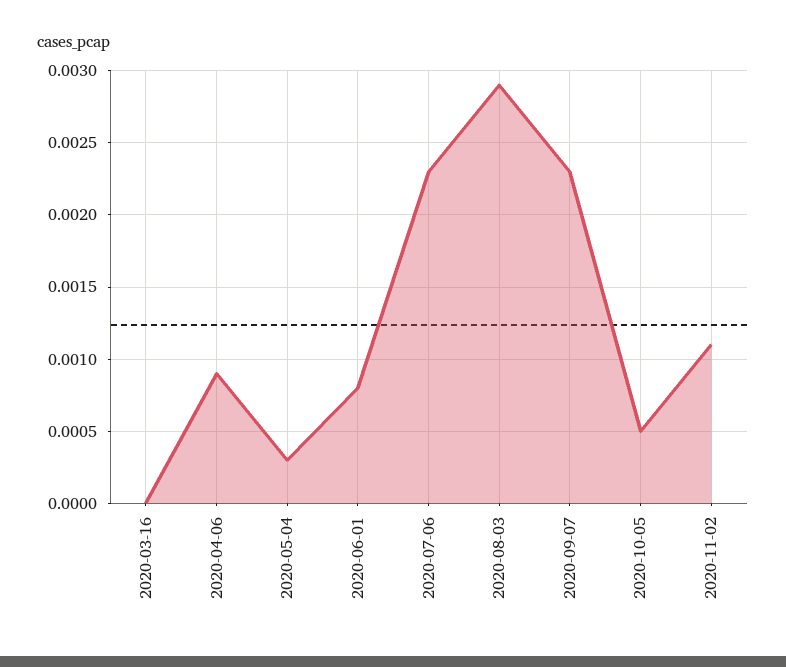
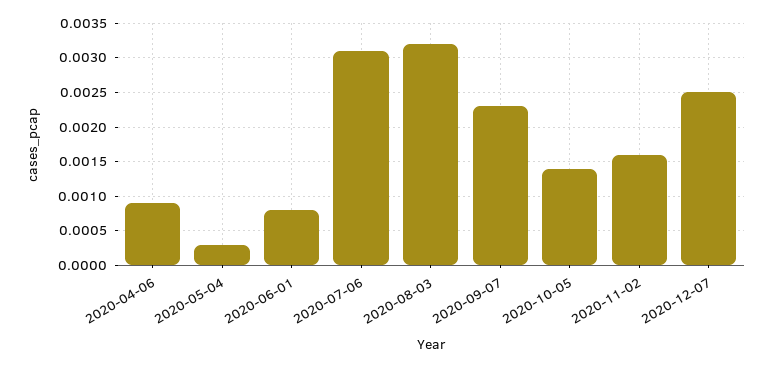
2020-03-16: 0 -> none
2020-07-06: 0.0023 -> 0.0031
2020-08-03: 0.0029 -> 0.0032
2020-10-05: 0.0005 -> 0.0014
2020-11-02: 0.0011 -> 0.0016
2020-12-07: none -> 0.0025

